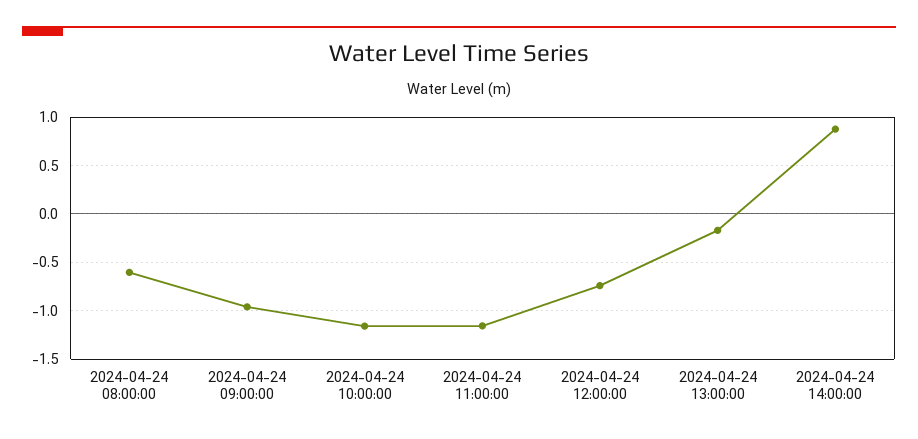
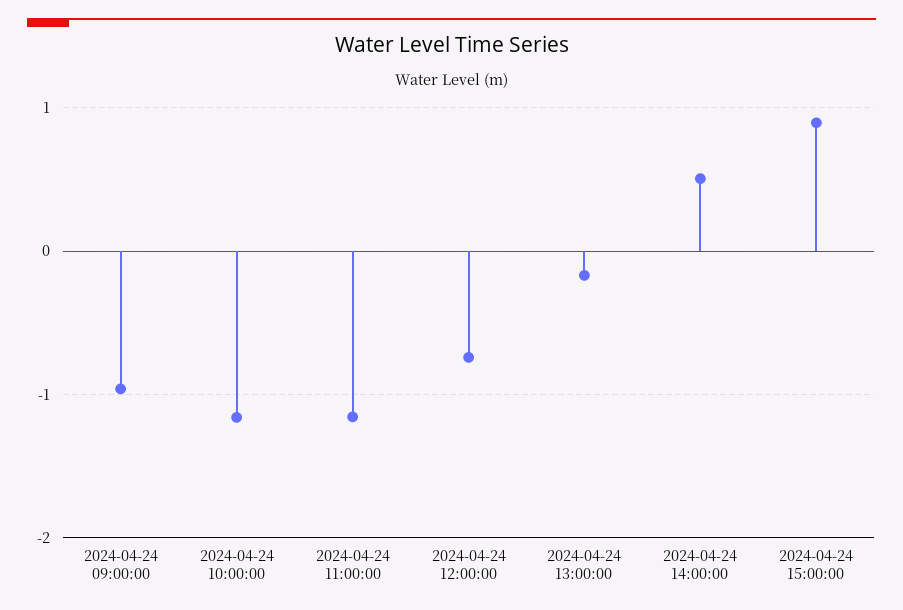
2024-04-24 08:00:00: -0.6 -> none
2024-04-24 14:00:00: 0.9 -> 0.5
2024-04-24 15:00:00: none -> 0.9

